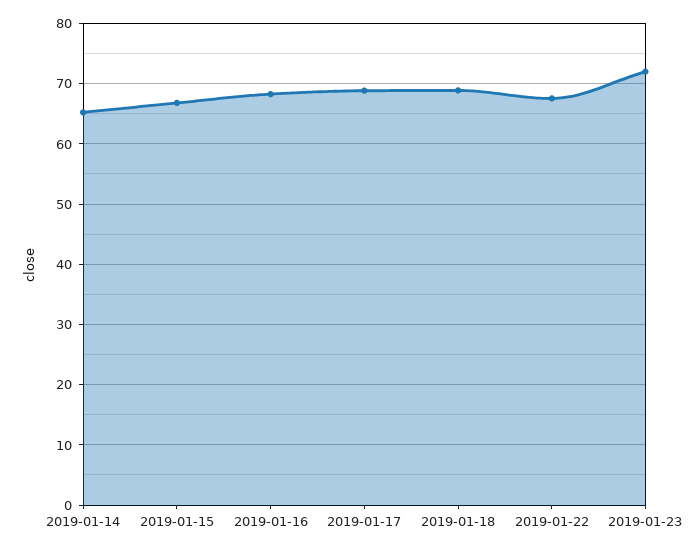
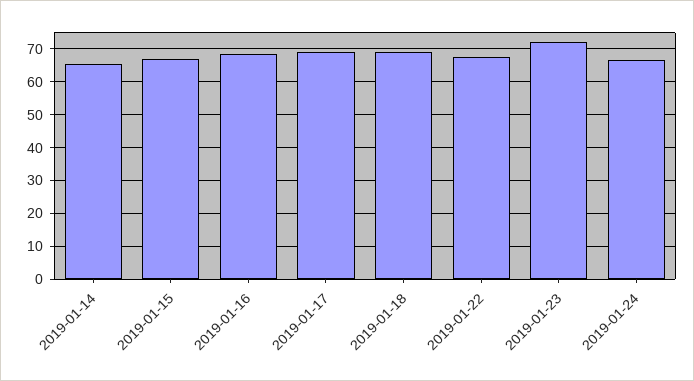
2019-01-24: none -> 66

